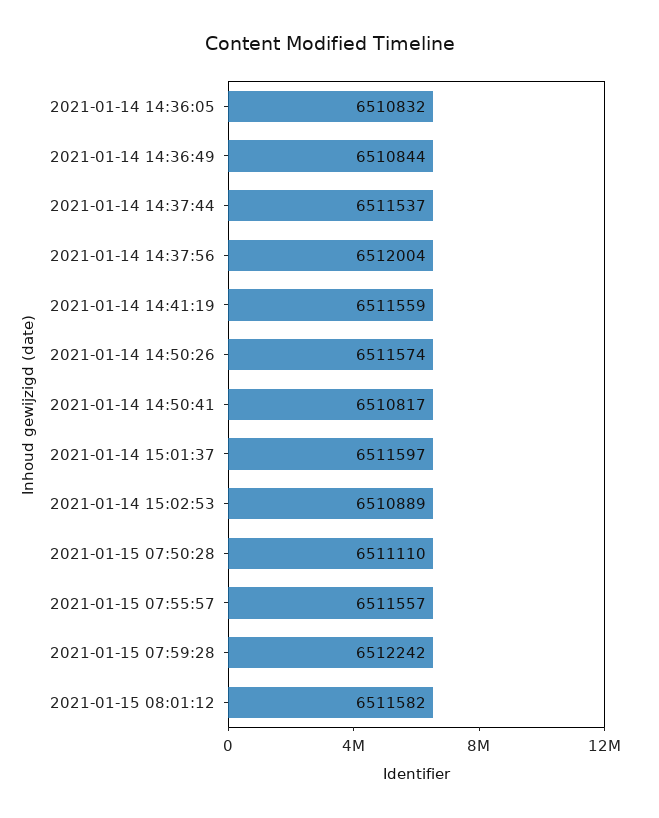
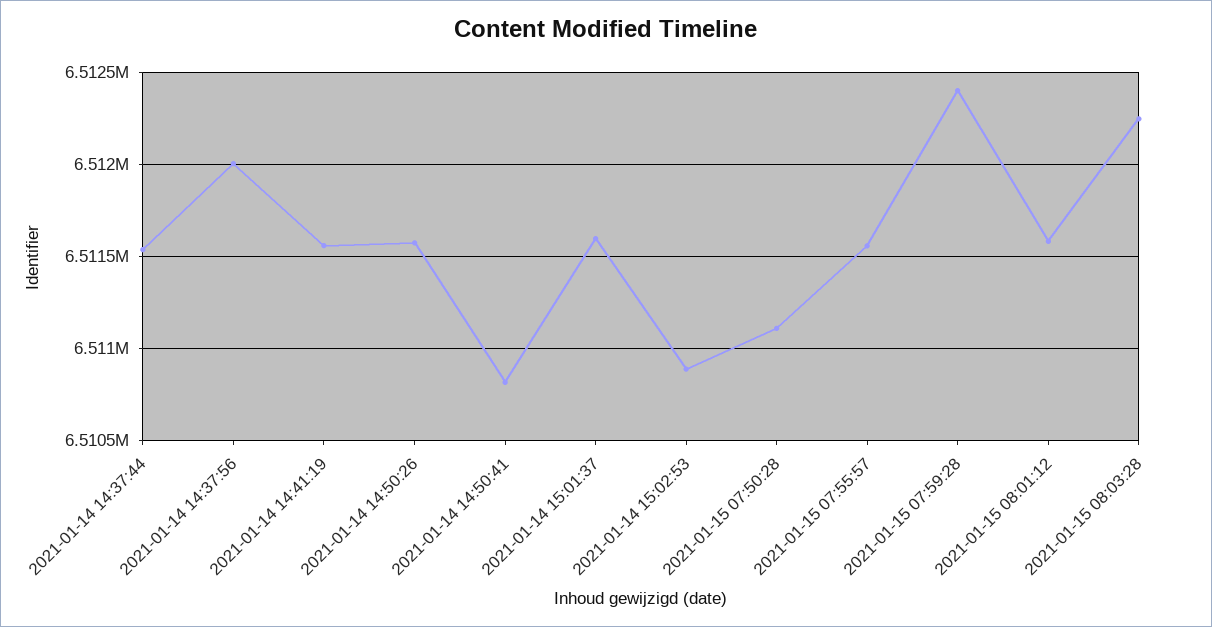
2021-01-14 14:36:05: 6510832 -> none
2021-01-14 14:36:49: 6510844 -> none
2021-01-15 07:59:28: 6512242 -> 6512400
2021-01-15 08:03:28: none -> 6512250

